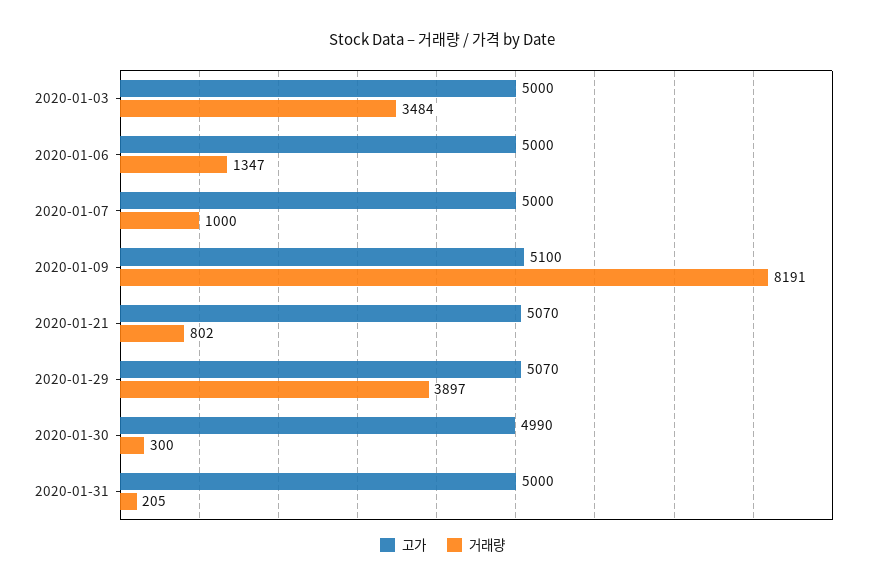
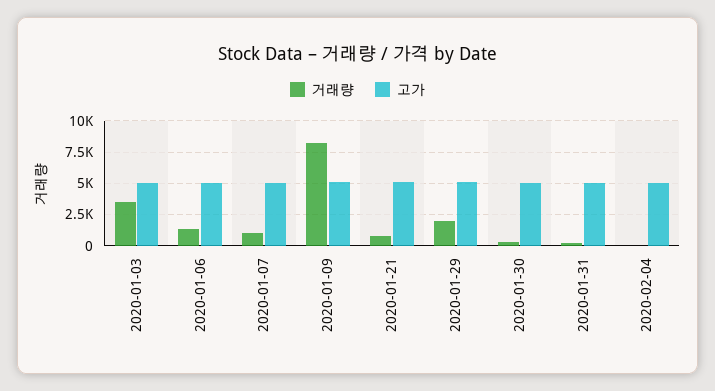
거래량, 2020-01-29: 3897 -> 2000
거래량, 2020-02-04: none -> 0
고가, 2020-02-04: none -> 5000

